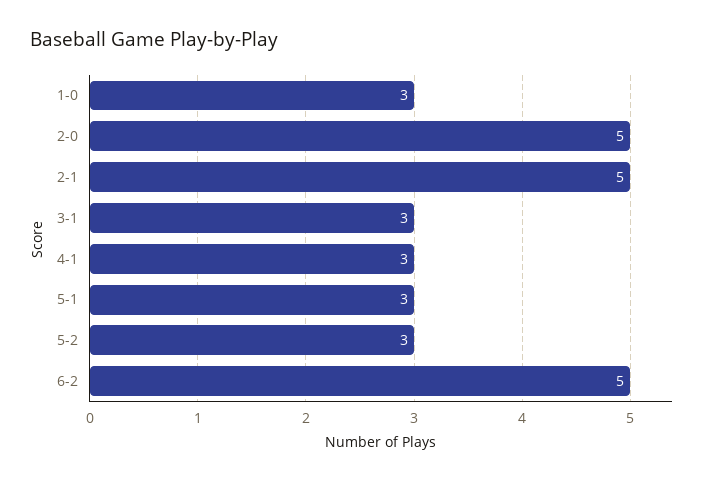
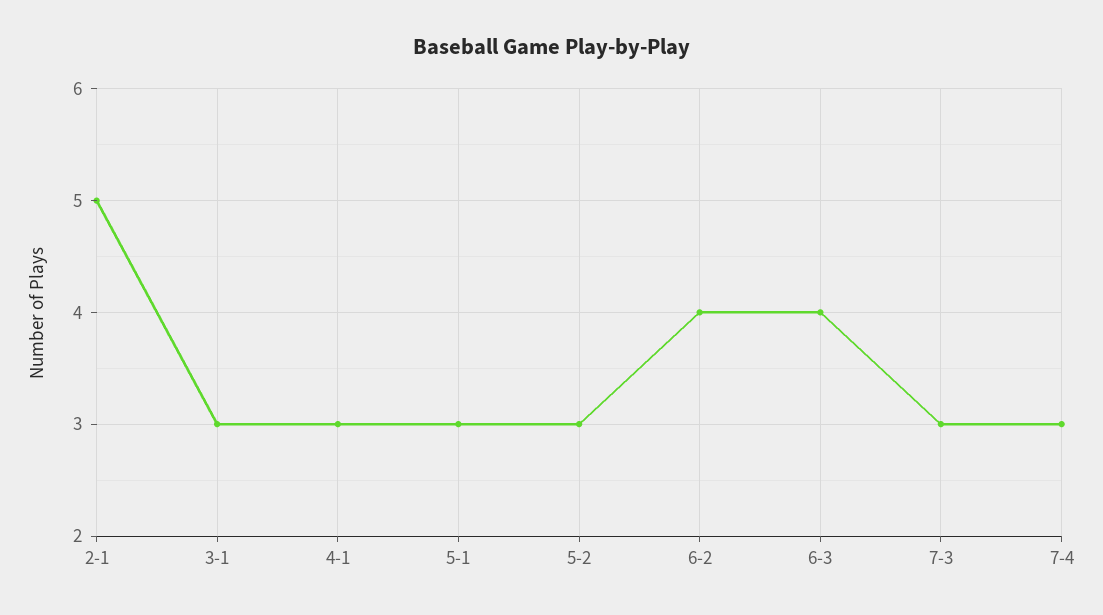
1-0: 3 -> none
2-0: 5 -> none
6-2: 5 -> 4
6-3: none -> 4
7-3: none -> 3
7-4: none -> 3

